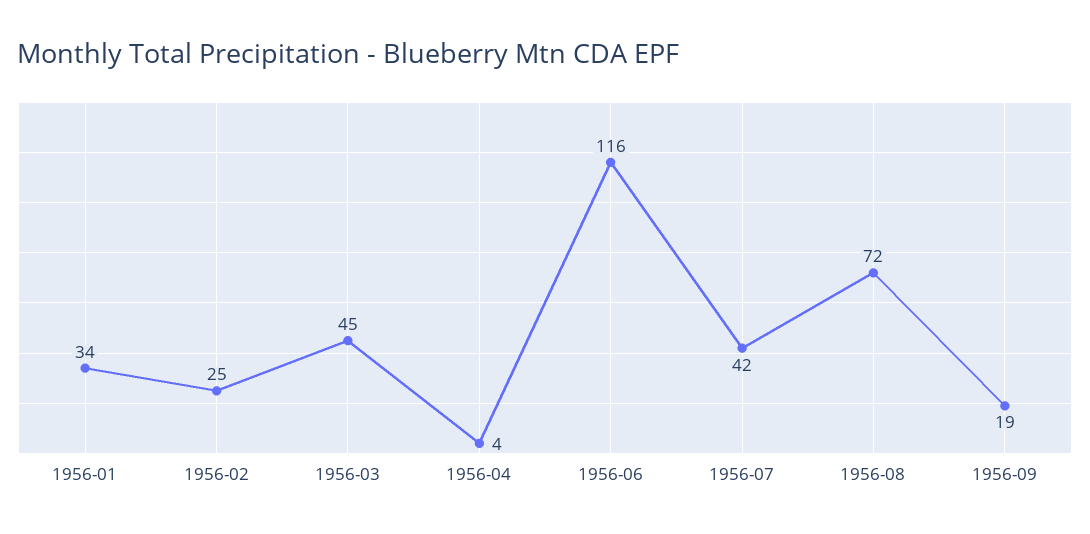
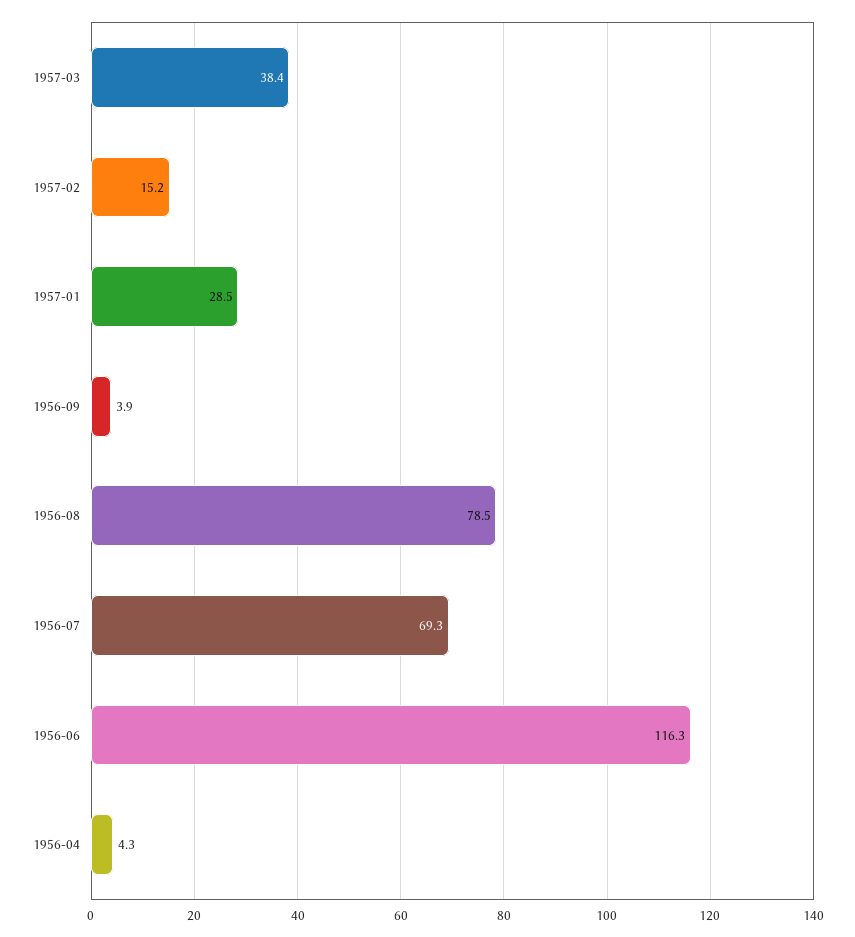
1956-01: 34 -> none
1956-02: 25 -> none
1956-03: 45 -> none
1956-07: 42 -> 69.3
1956-08: 72 -> 78.5
1956-09: 19 -> 3.9
1957-03: none -> 38.4
1957-02: none -> 15.2
1957-01: none -> 28.5

